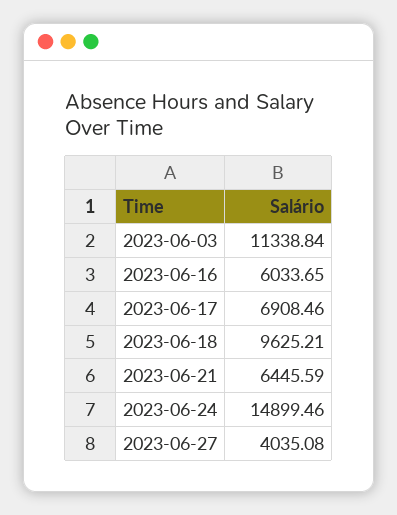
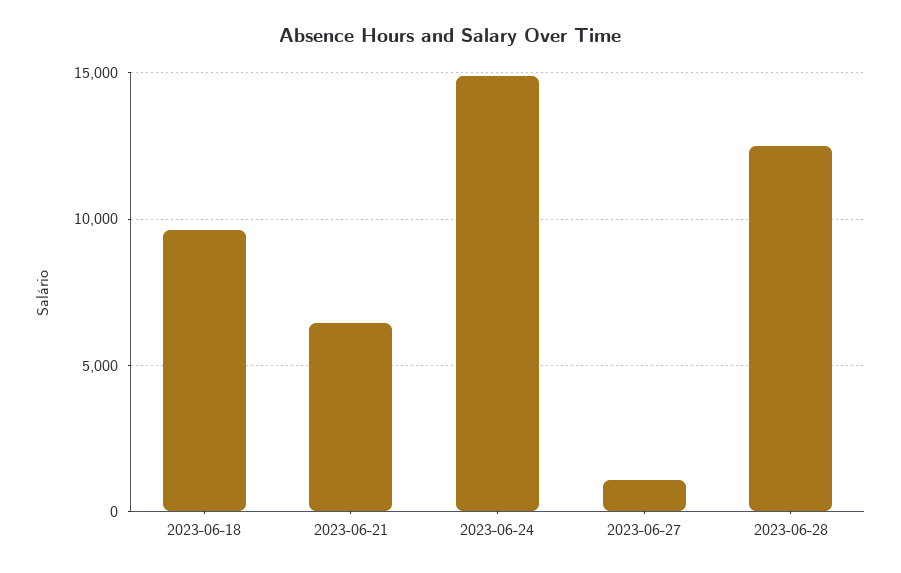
2023-06-03: 11338.84 -> none
2023-06-16: 6033.65 -> none
2023-06-17: 6908.46 -> none
2023-06-27: 4035.08 -> 1000
2023-06-28: none -> 12500

